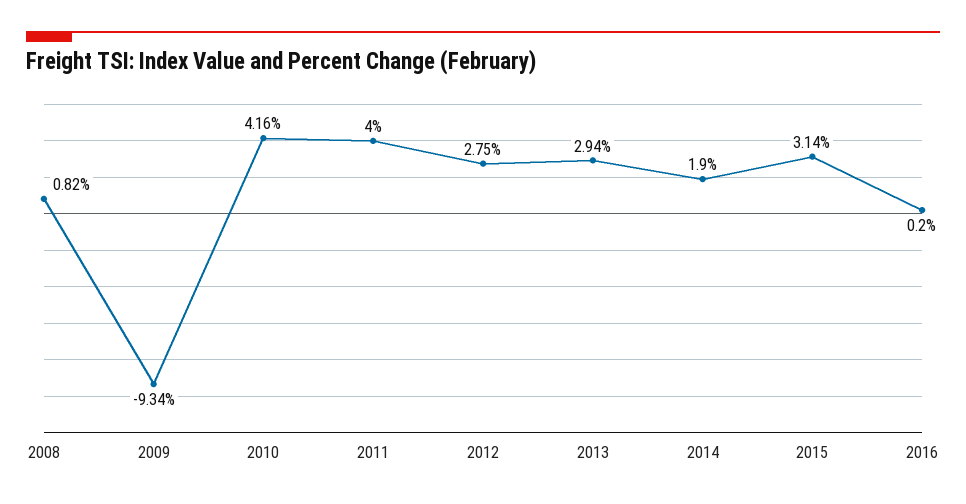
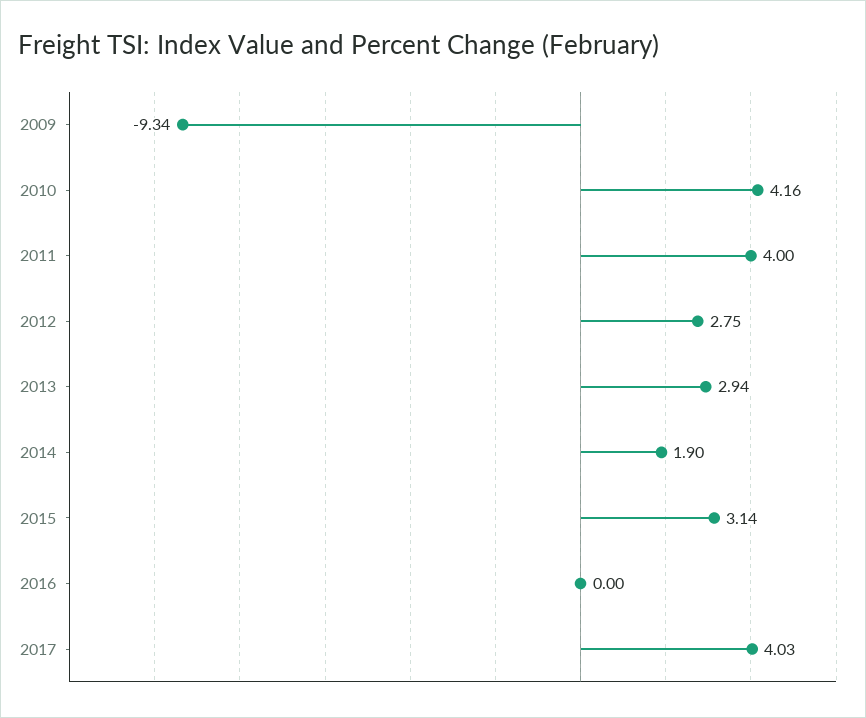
2008: 0.82 -> none
2016: 0.2 -> 0
2017: none -> 4.03

